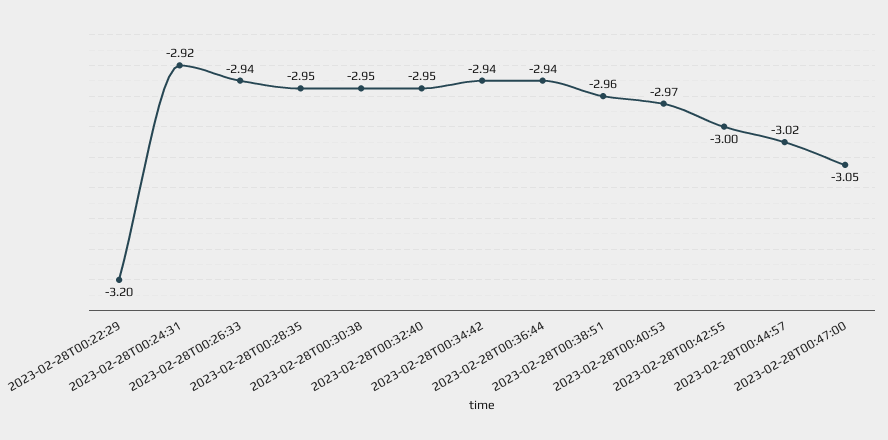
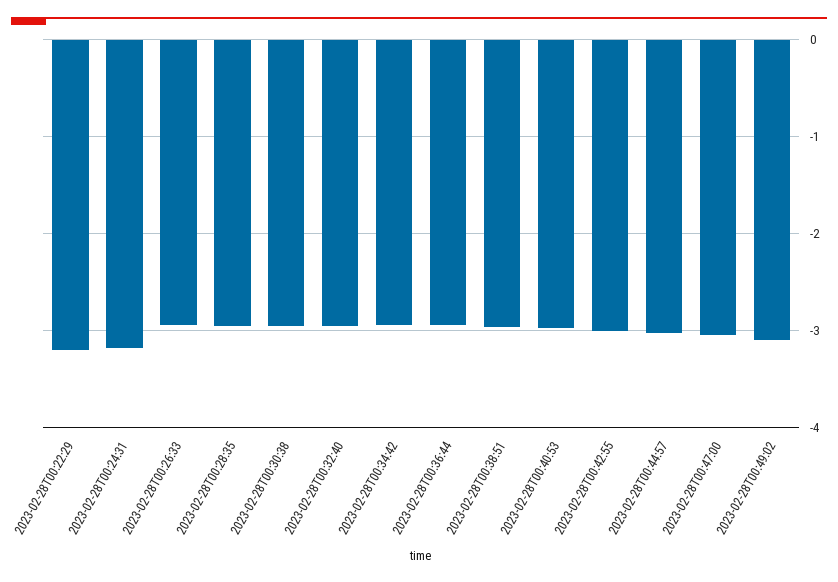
2023-02-28T00:24:31: -2.92 -> -3.2
2023-02-28T00:49:02: none -> -3.1

